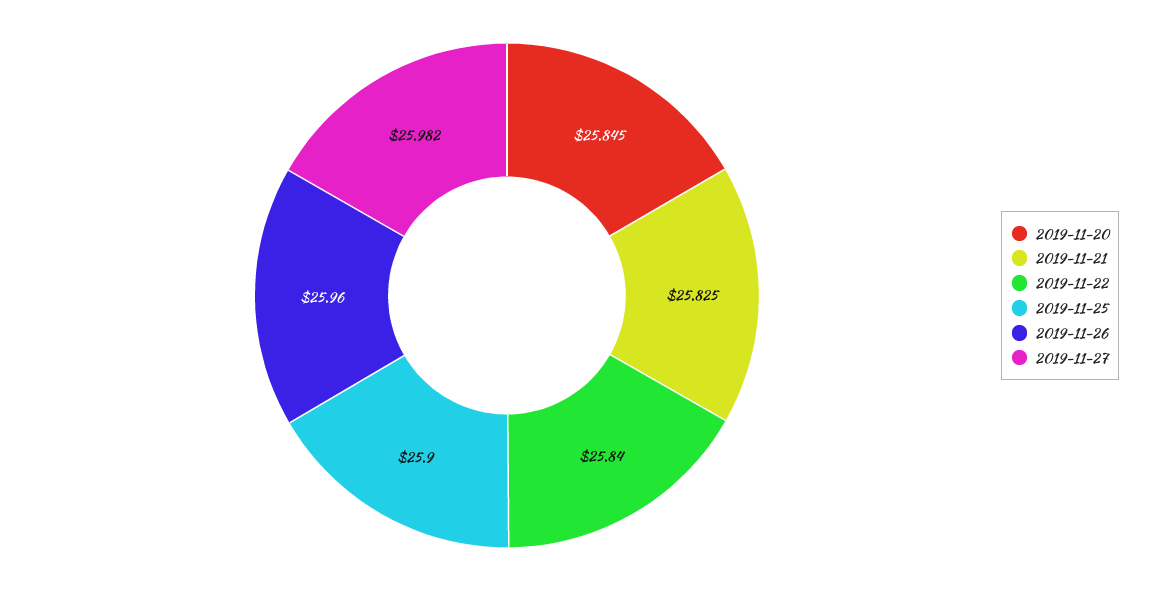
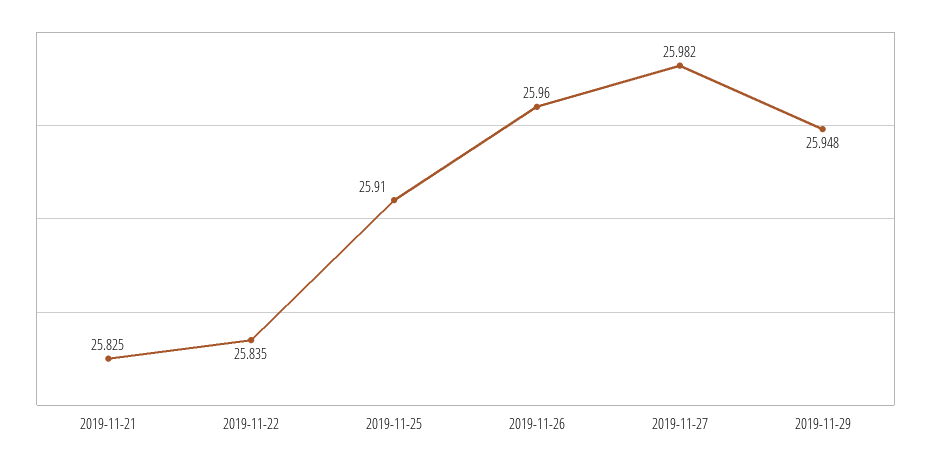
2019-11-20: 25.845 -> none
2019-11-22: 25.84 -> 25.835
2019-11-25: 25.9 -> 25.91
2019-11-29: none -> 25.948

